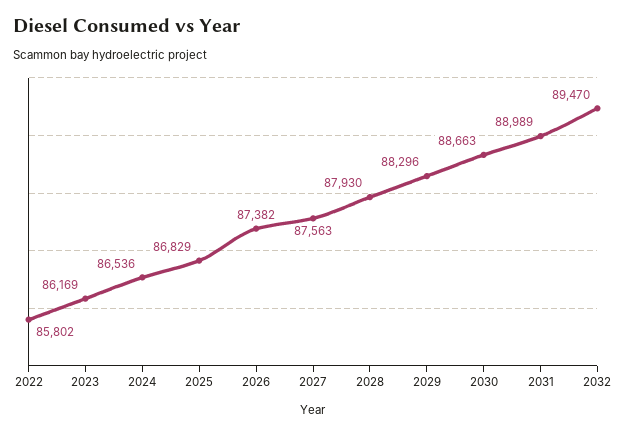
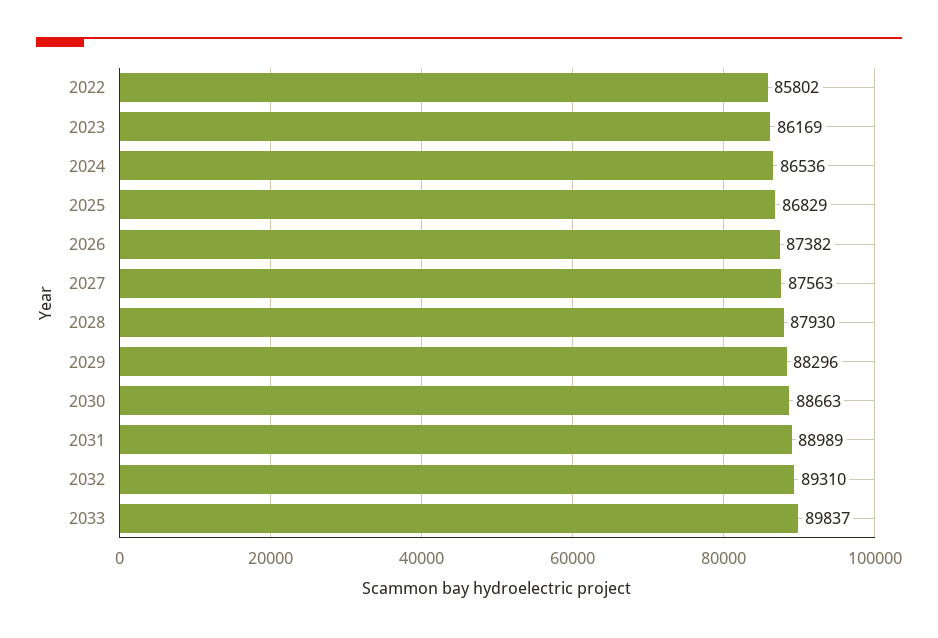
2032: 89470 -> 89310
2033: none -> 89837

